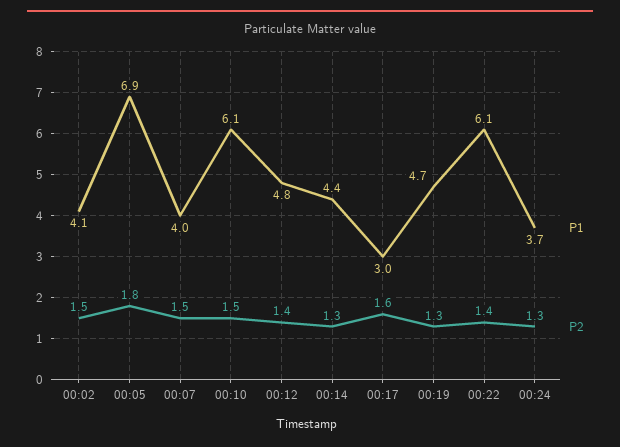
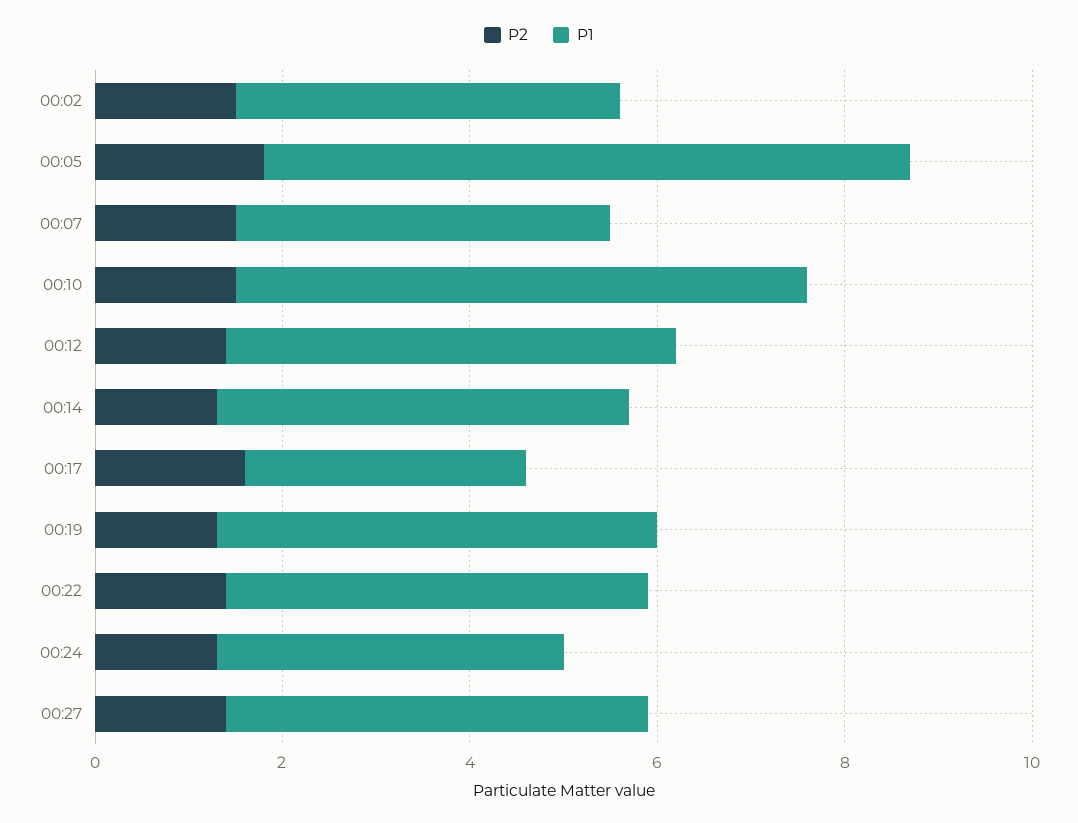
P1, 00:22: 6.1 -> 4.5
P2, 00:27: none -> 1.5
P1, 00:27: none -> 4.5

